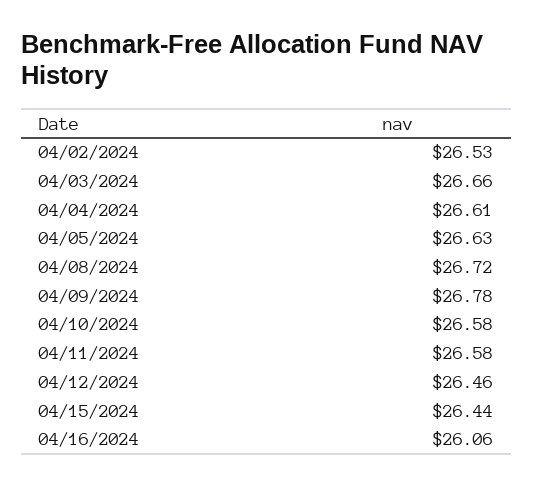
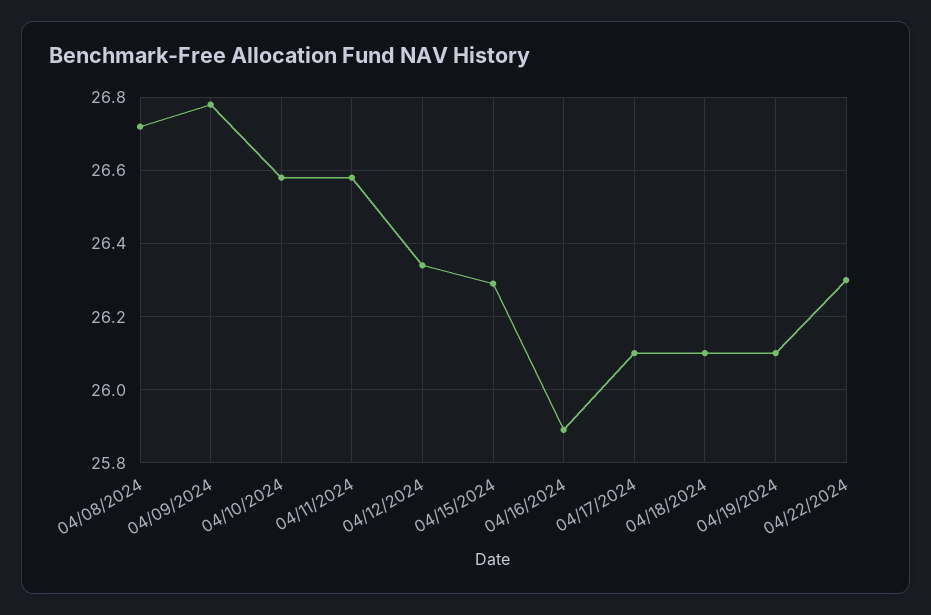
04/02/2024: 26.53 -> none
04/03/2024: 26.66 -> none
04/04/2024: 26.61 -> none
04/05/2024: 26.63 -> none
04/12/2024: 26.46 -> 26.35
04/15/2024: 26.44 -> 26.3
04/16/2024: 26.06 -> 25.9
04/17/2024: none -> 26.1
04/18/2024: none -> 26.1
04/19/2024: none -> 26.1
04/22/2024: none -> 26.3

